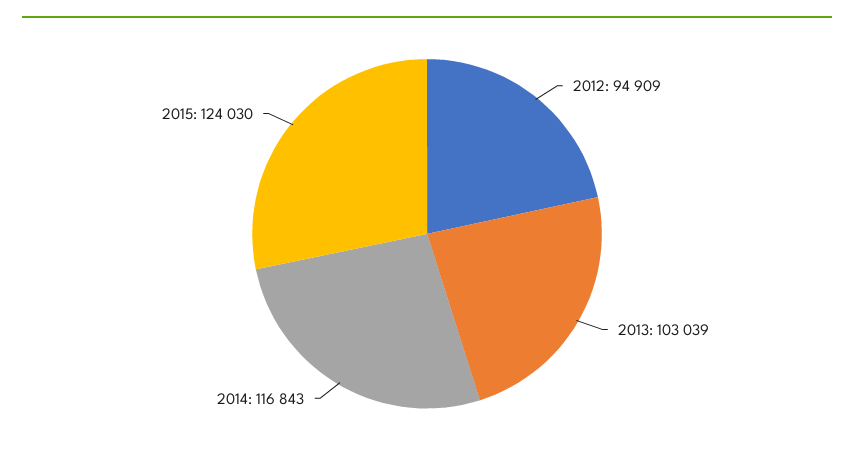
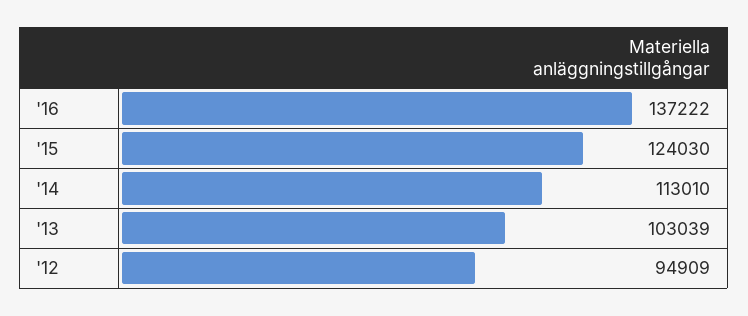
2014: 116843 -> 113010
'16: none -> 137222

